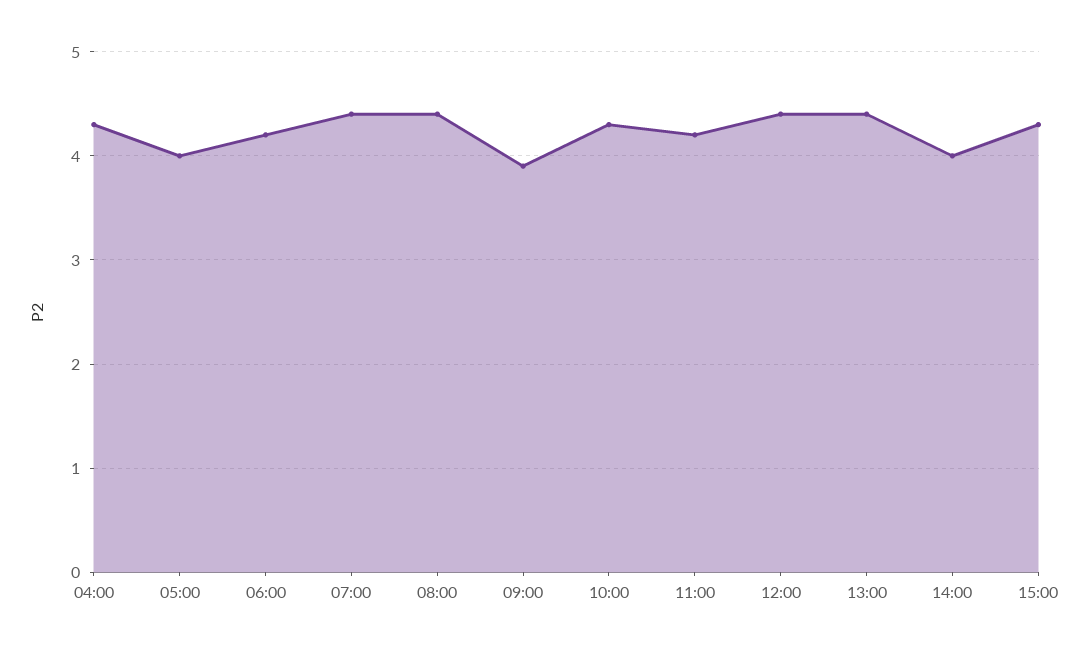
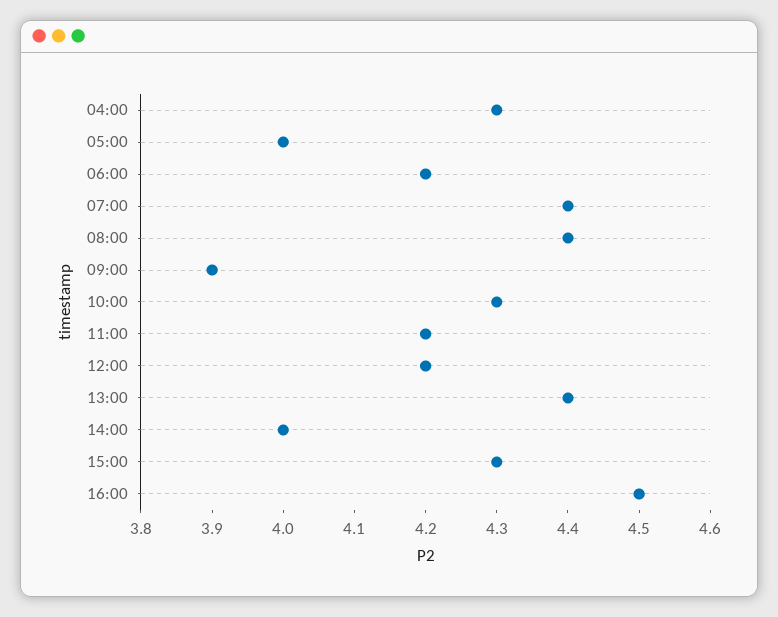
12:00: 4.4 -> 4.2
16:00: none -> 4.5

